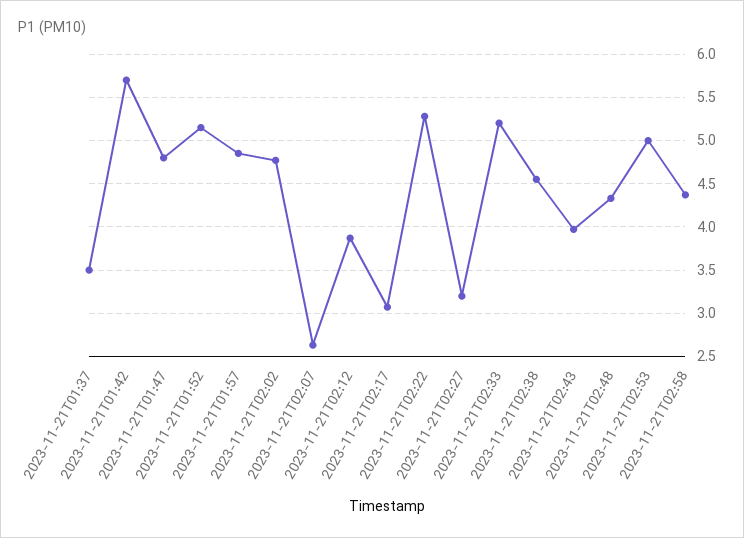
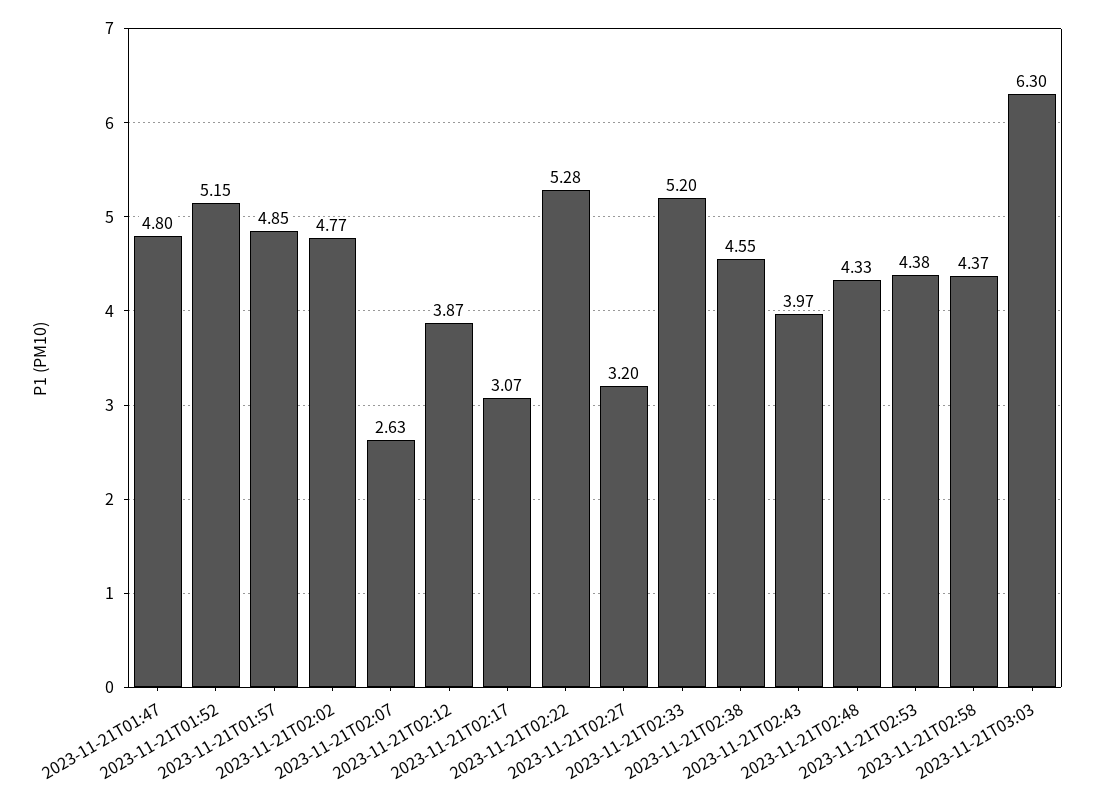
2023-11-21T01:37: 3.5 -> none
2023-11-21T01:42: 5.7 -> none
2023-11-21T02:53: 5 -> 4.38
2023-11-21T03:03: none -> 6.3

